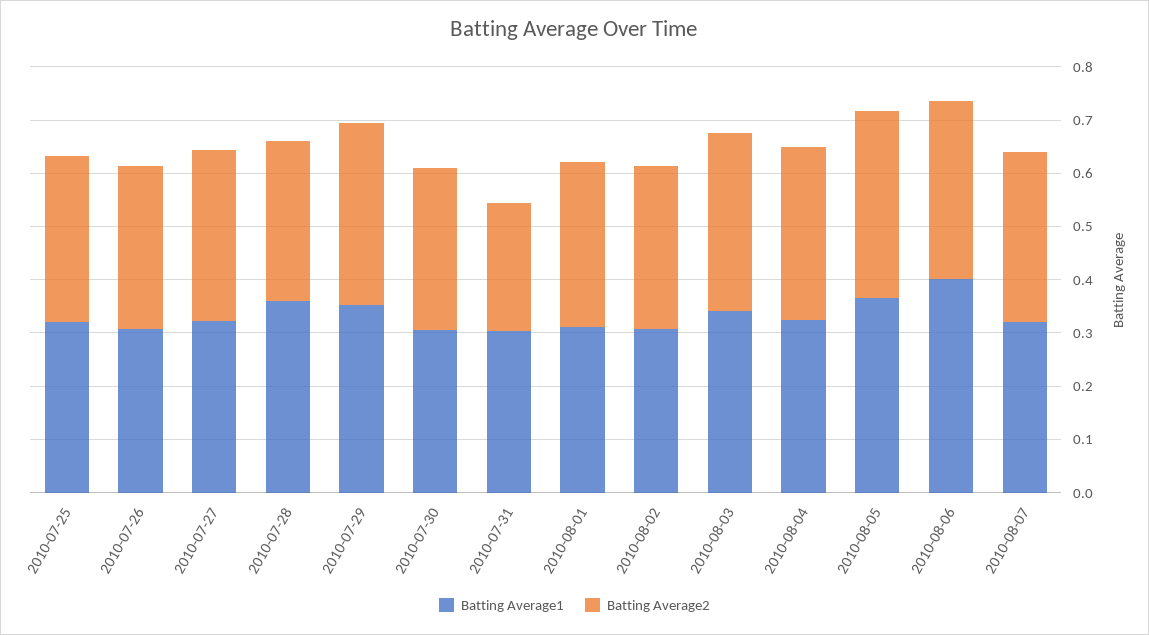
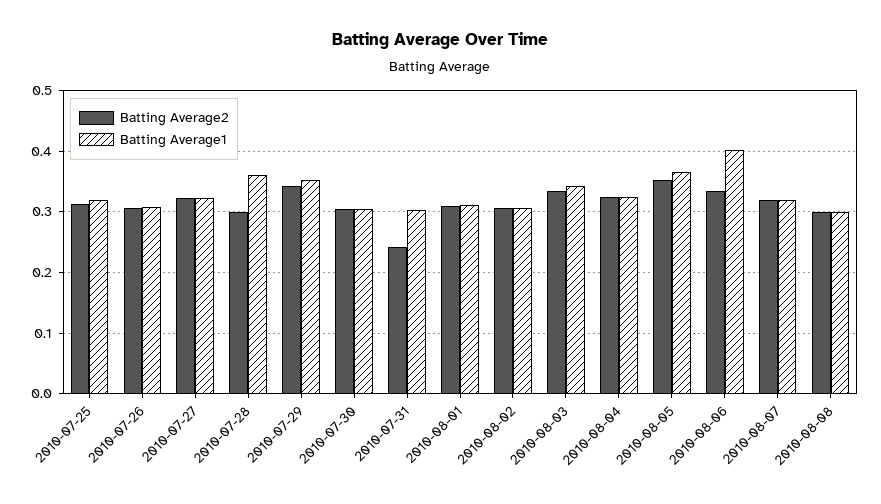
Batting Average2, 2010-08-08: none -> 0.3
Batting Average1, 2010-08-08: none -> 0.3

